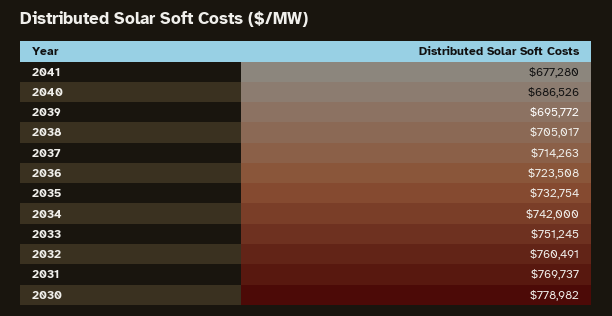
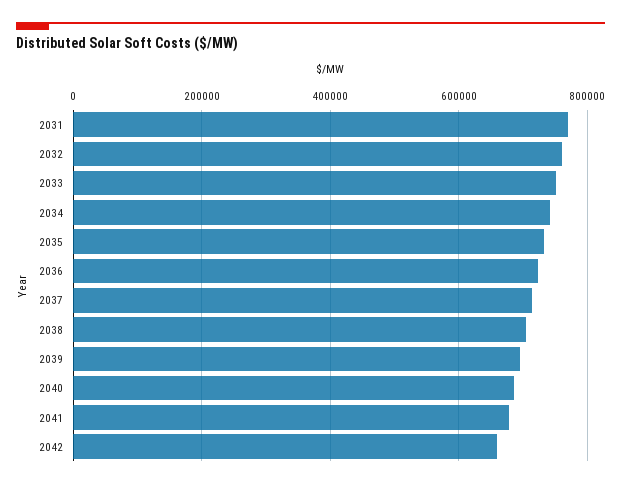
2030: 778982 -> none
2042: none -> 660000

